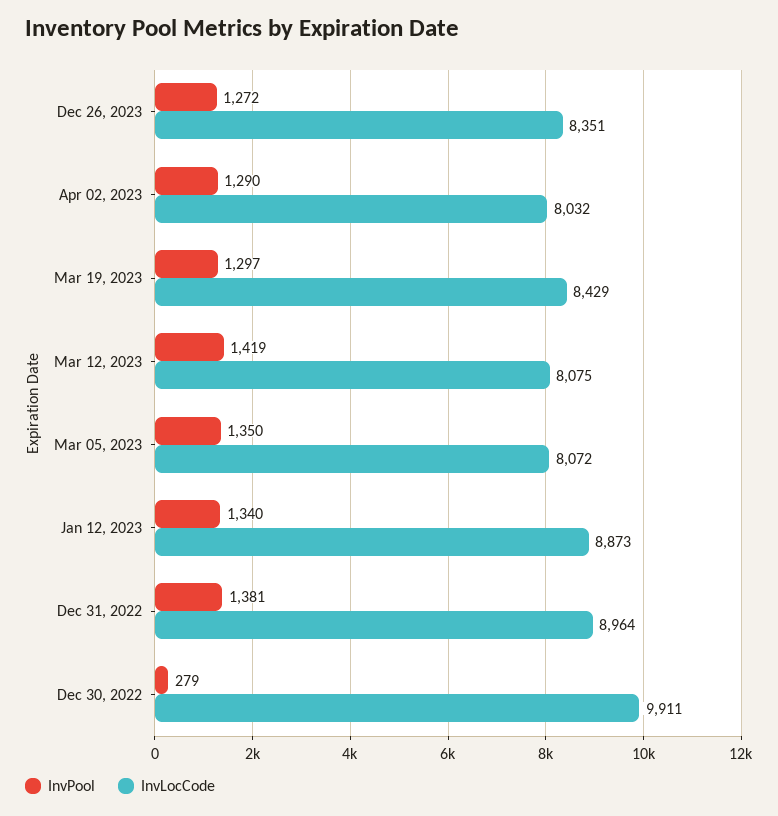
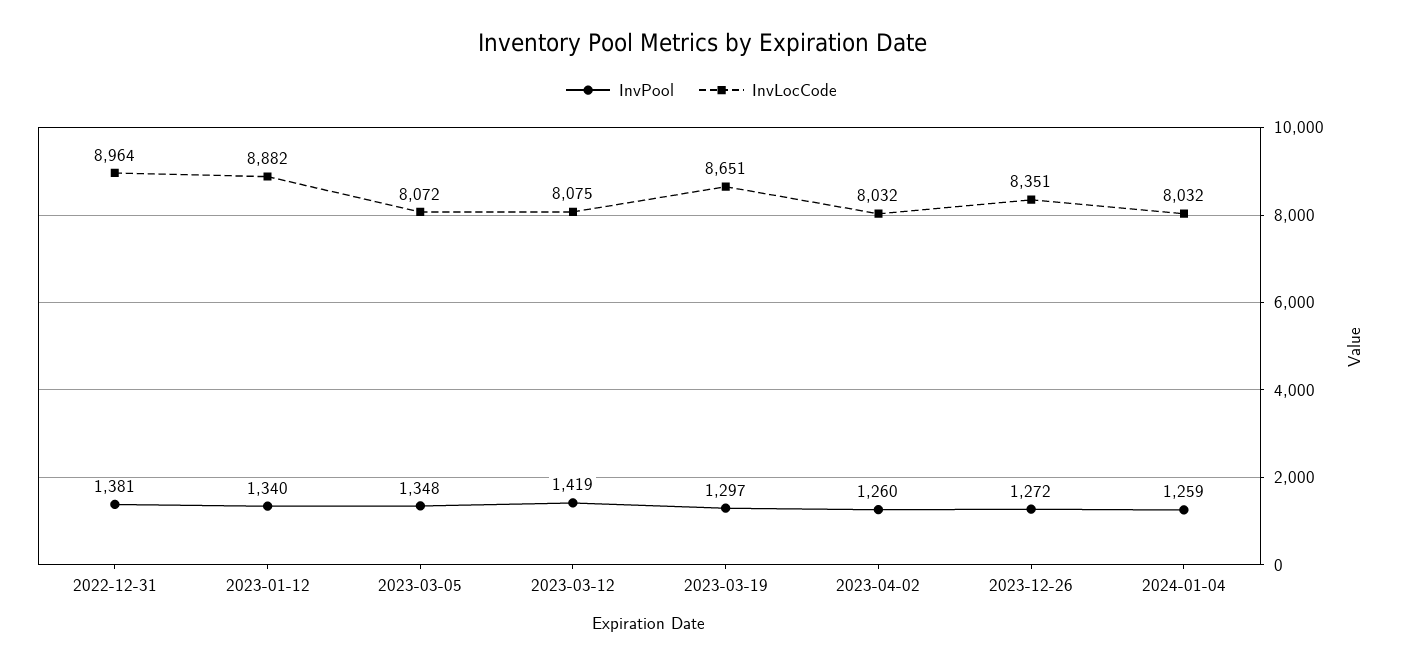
InvPool, Apr 02, 2023: 1290 -> 1260
InvLocCode, Mar 19, 2023: 8429 -> 8651
InvPool, Mar 05, 2023: 1350 -> 1348
InvLocCode, Jan 12, 2023: 8873 -> 8882
InvPool, Dec 30, 2022: 279 -> none
InvLocCode, Dec 30, 2022: 9911 -> none
InvPool, 2024-01-04: none -> 1259
InvLocCode, 2024-01-04: none -> 8032

